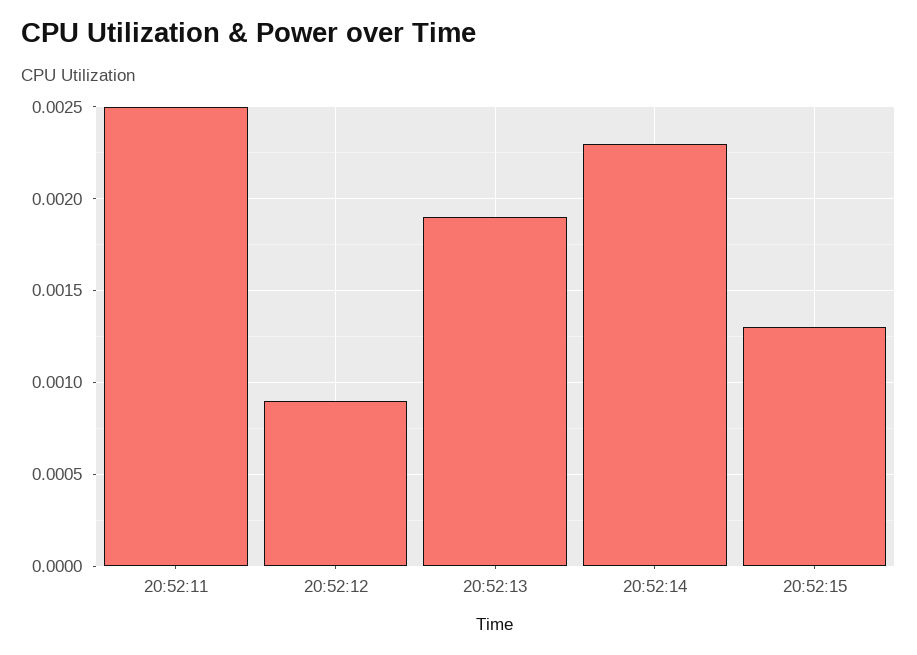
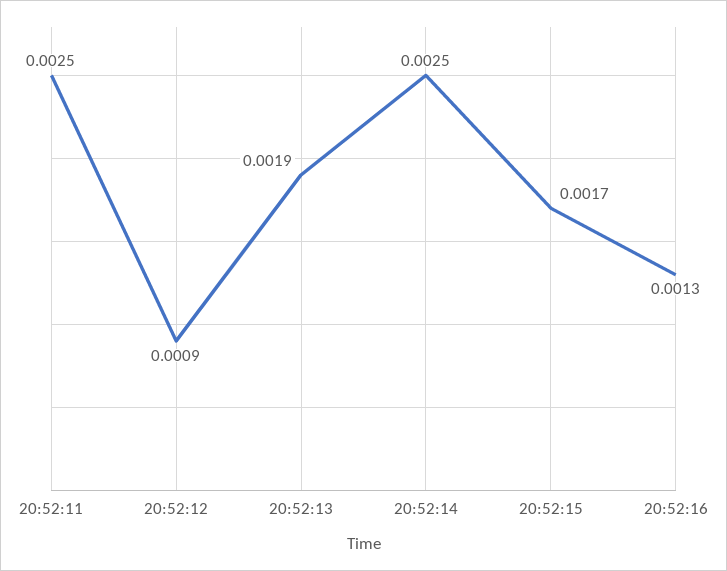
20:52:14: 0.0023 -> 0.0025
20:52:15: 0.0013 -> 0.0017
20:52:16: none -> 0.0013

